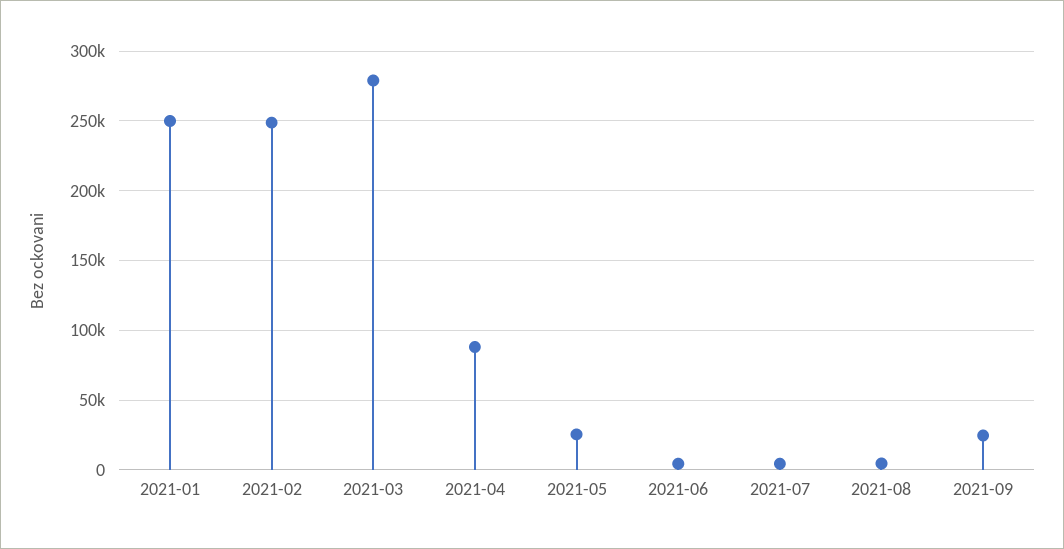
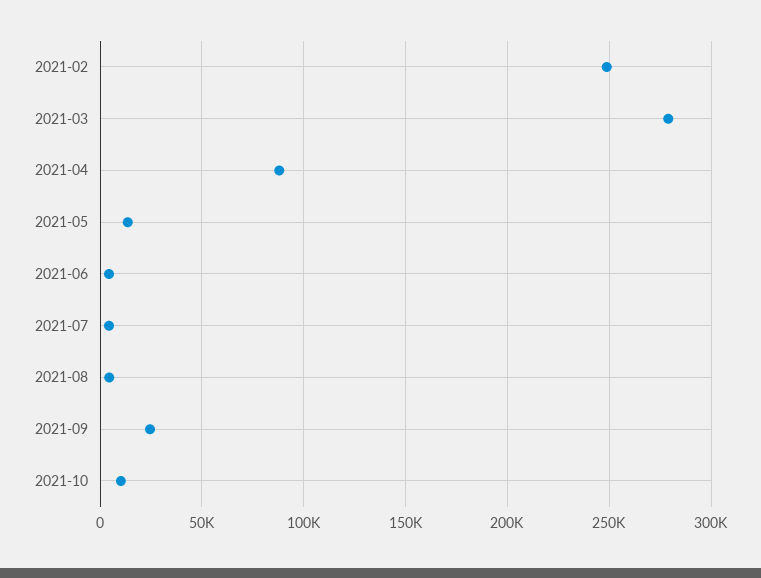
2021-01: 250000 -> none
2021-05: 25000 -> 15000
2021-10: none -> 10000

